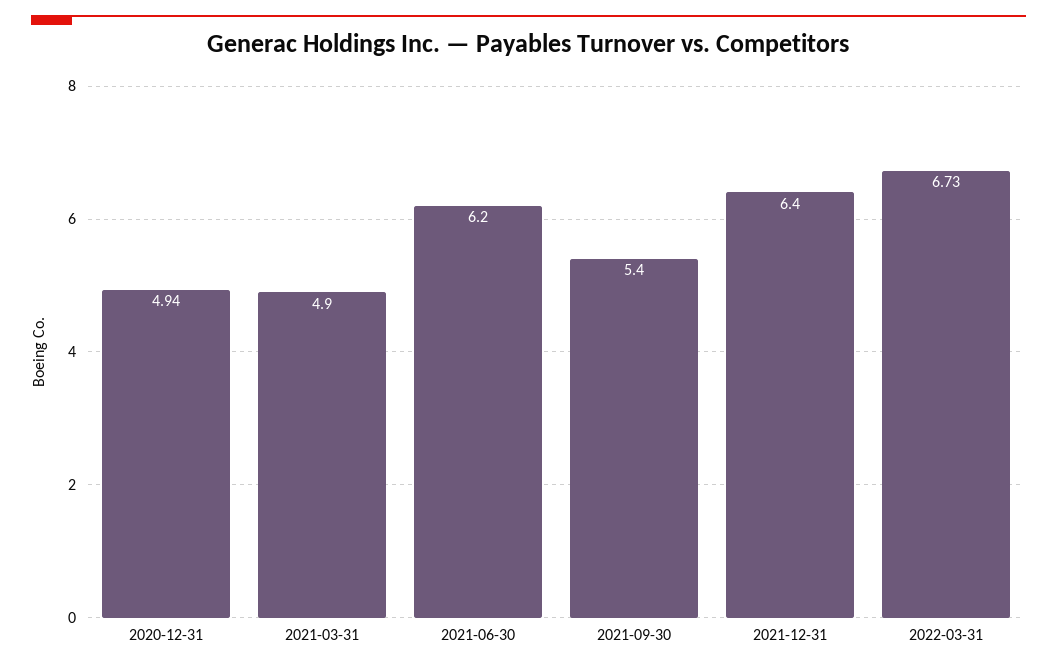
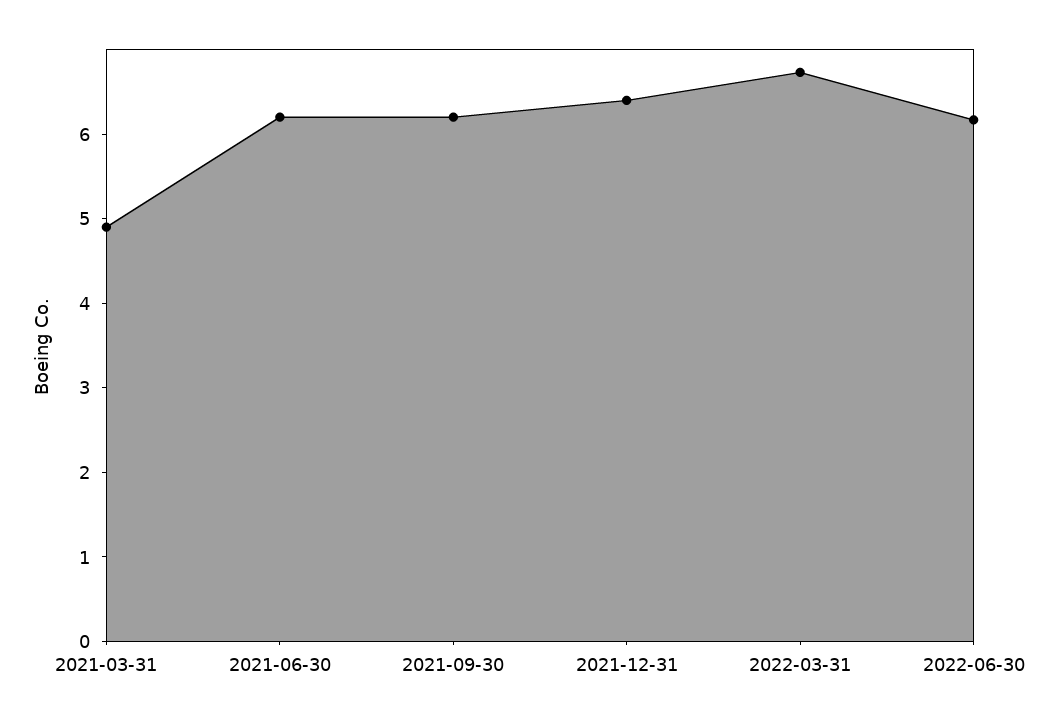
2020-12-31: 4.94 -> none
2021-09-30: 5.4 -> 6.2
2022-06-30: none -> 6.2

